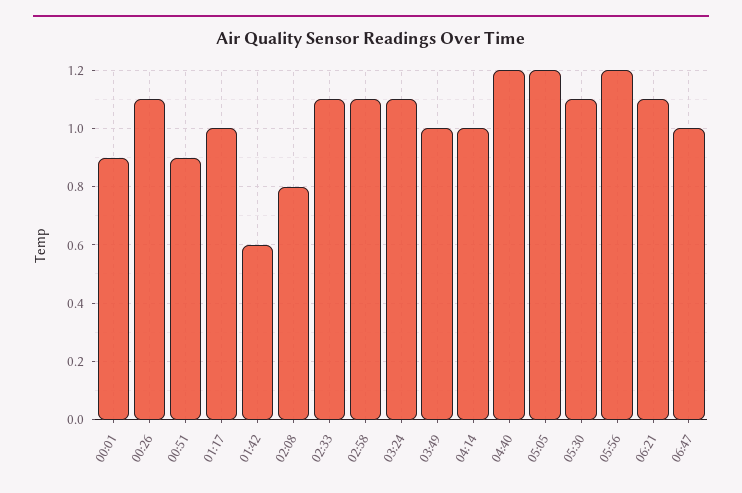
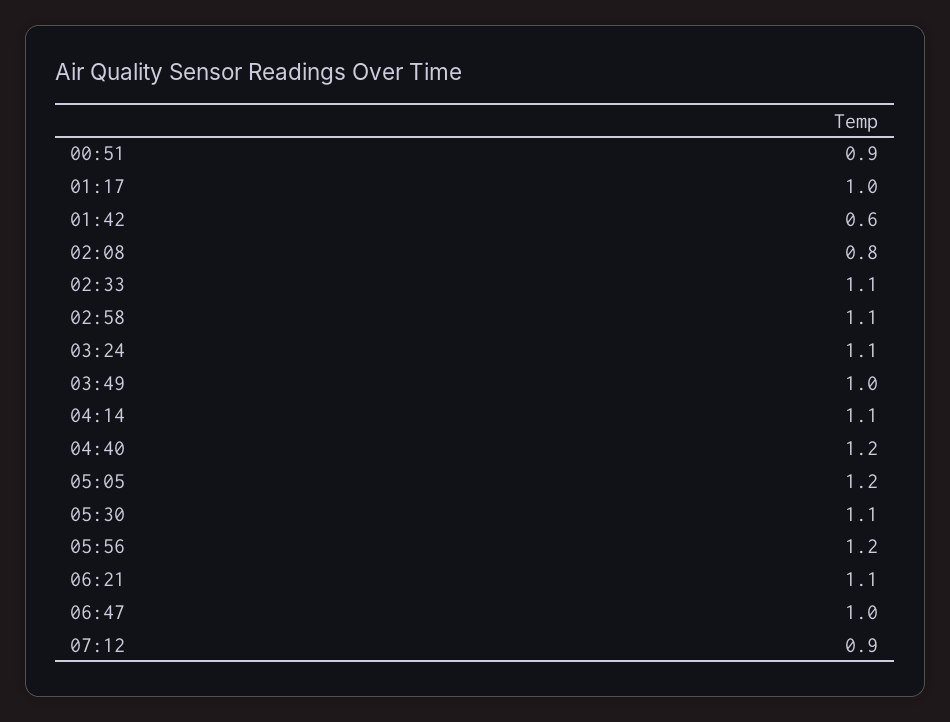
00:01: 0.9 -> none
00:26: 1.1 -> none
04:14: 1 -> 1.1
07:12: none -> 0.9

